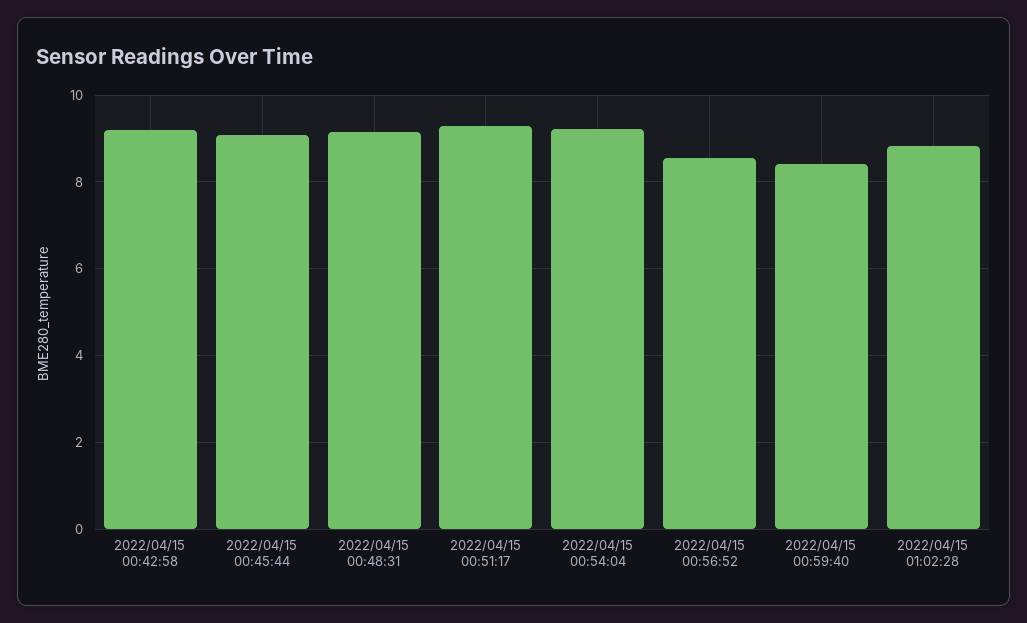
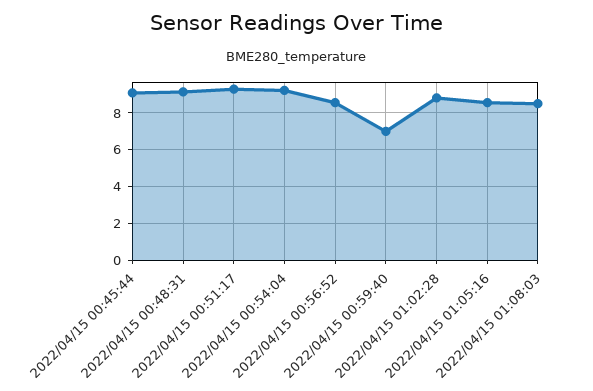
2022/04/15 00:42:58: 9.2 -> none
2022/04/15 00:59:40: 8.4 -> 7
2022/04/15 01:05:16: none -> 8.5
2022/04/15 01:08:03: none -> 8.5

